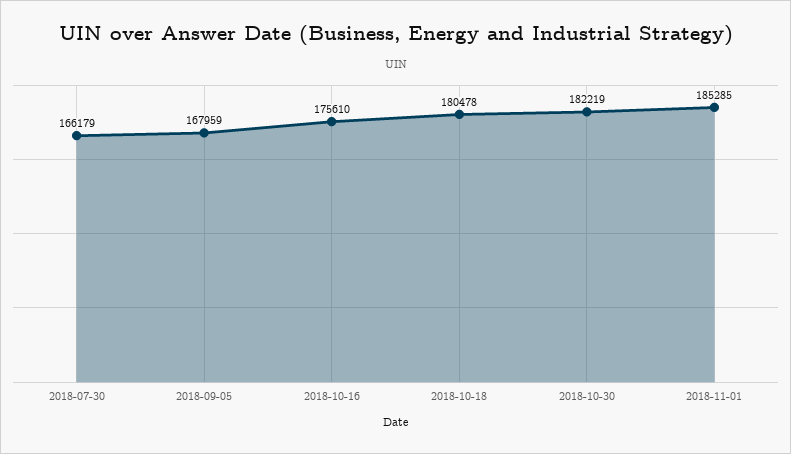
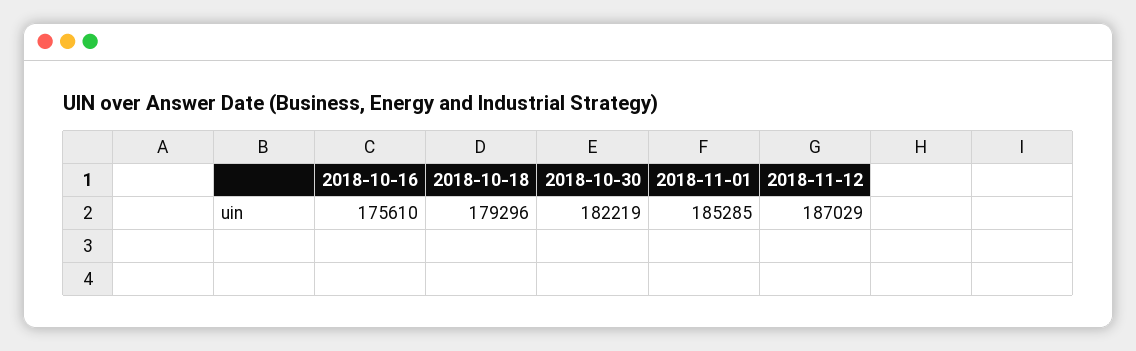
2018-07-30: 166179 -> none
2018-09-05: 167959 -> none
2018-10-18: 180478 -> 179296
2018-11-12: none -> 187029

